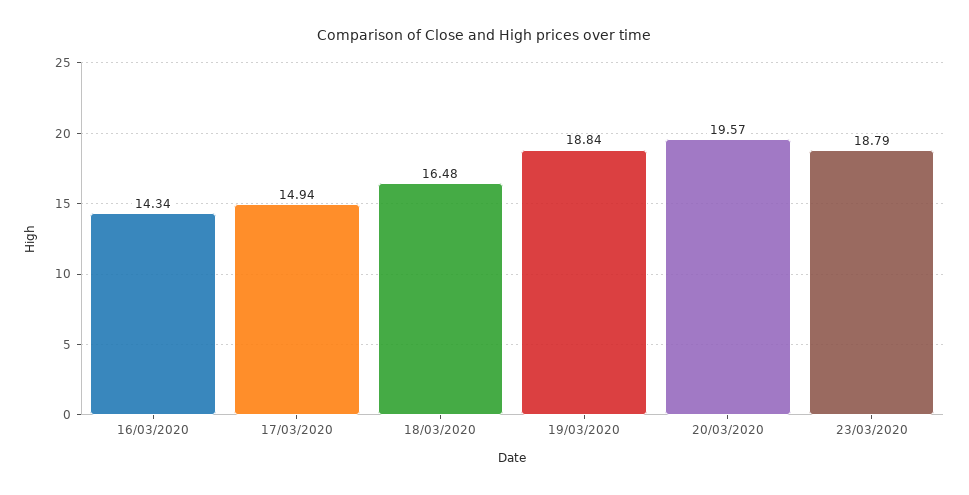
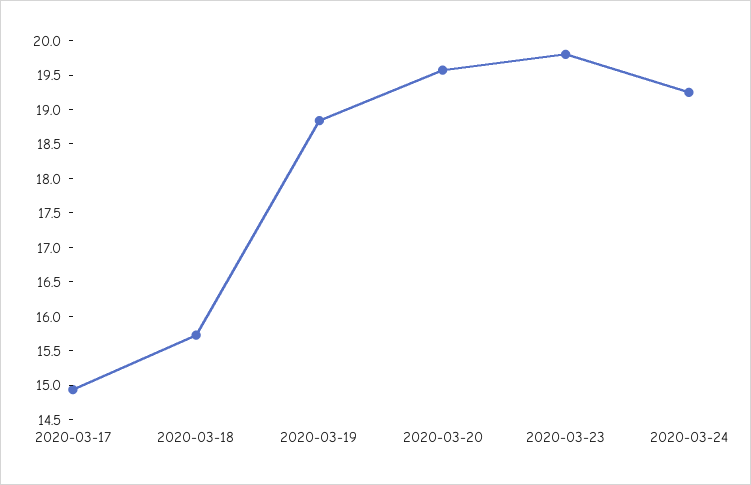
16/03/2020: 14.34 -> none
18/03/2020: 16.48 -> 15.75
23/03/2020: 18.79 -> 19.75
2020-03-24: none -> 19.25

